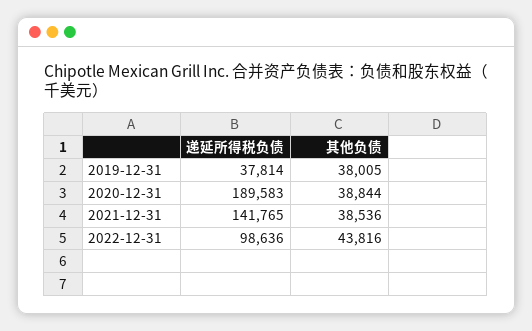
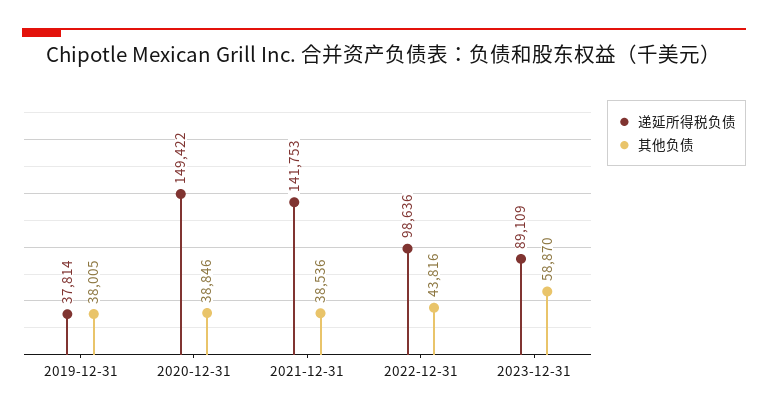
递延所得税负债, 2020-12-31: 189583 -> 149422
其他负债, 2020-12-31: 38844 -> 38846
递延所得税负债, 2021-12-31: 141765 -> 141753
递延所得税负债, 2023-12-31: none -> 89109
其他负债, 2023-12-31: none -> 58870

